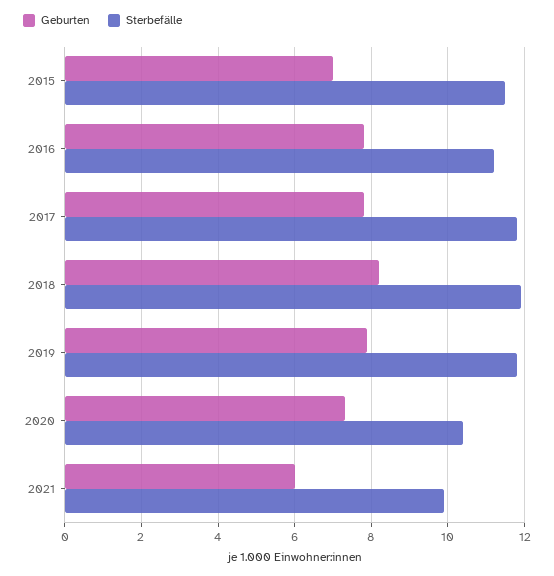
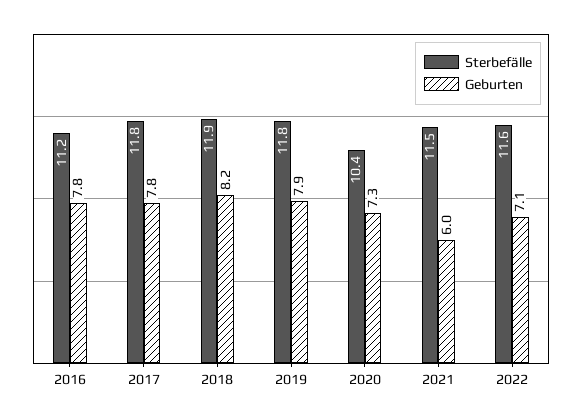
Geburten, 2015: 7 -> none
Sterbefälle, 2015: 11.5 -> none
Sterbefälle, 2021: 10 -> 11.5
Sterbefälle, 2022: none -> 11.6
Geburten, 2022: none -> 7.1

